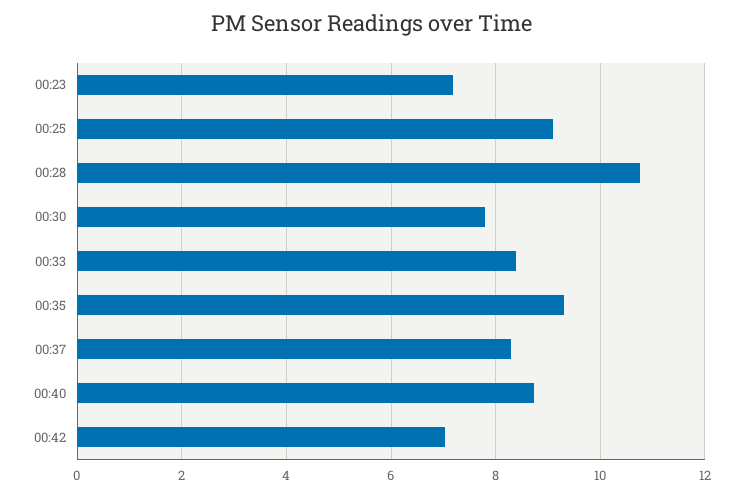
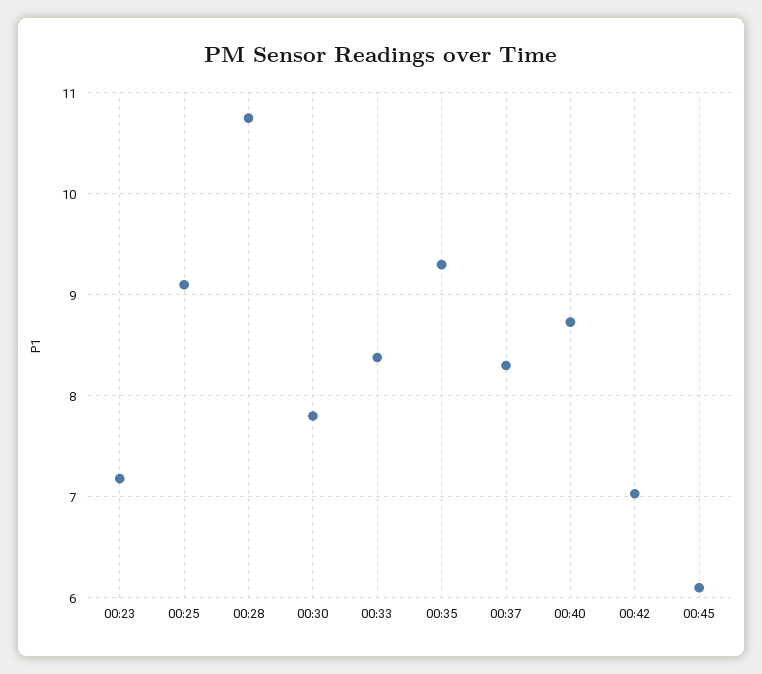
00:45: none -> 6.1

